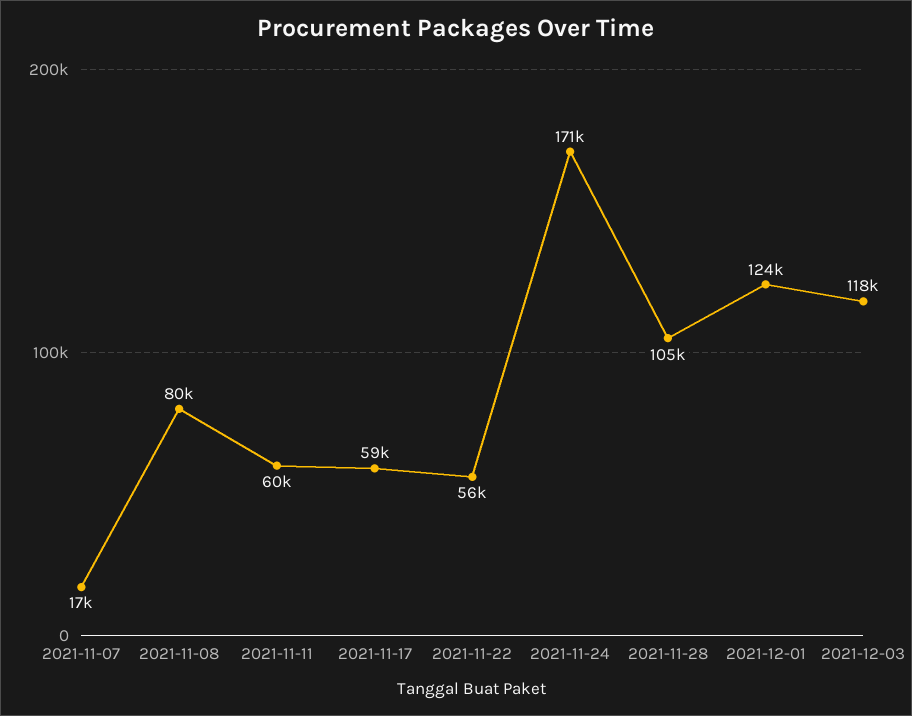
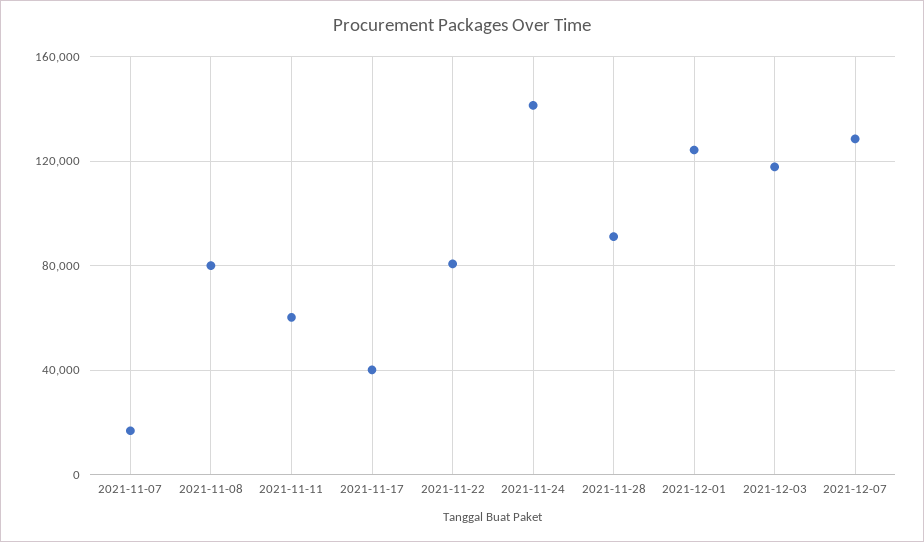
2021-11-17: 59000 -> 40000
2021-11-22: 56000 -> 80000
2021-11-24: 171000 -> 140000
2021-11-28: 105000 -> 90000
2021-12-07: none -> 130000

